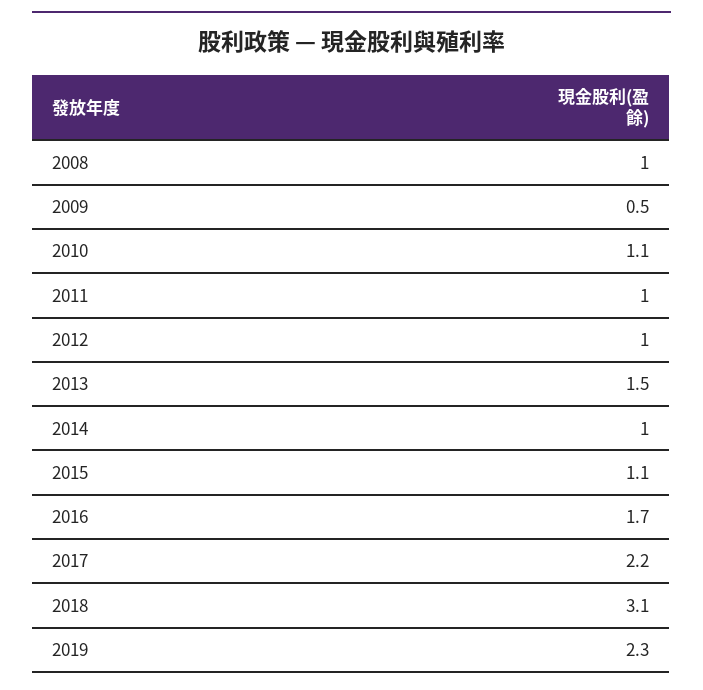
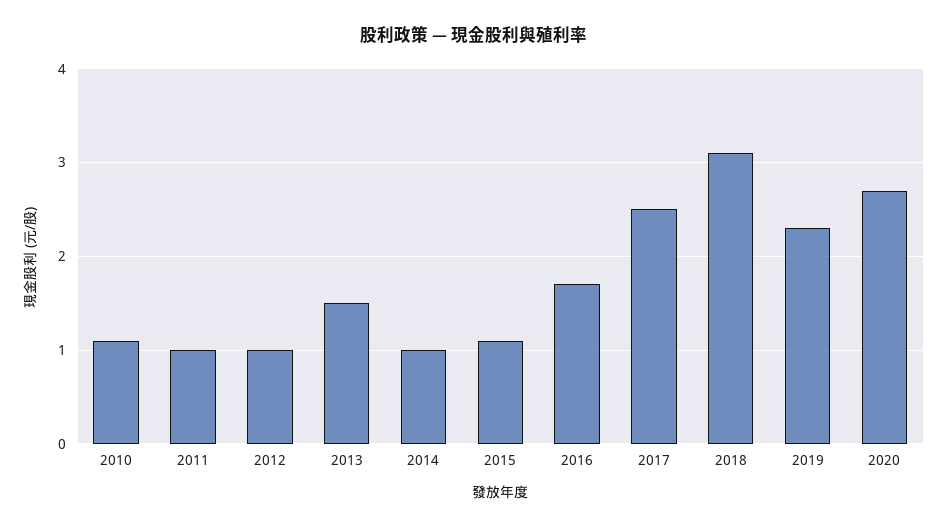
2008: 1 -> none
2009: 0.5 -> none
2017: 2.2 -> 2.5
2020: none -> 2.7

